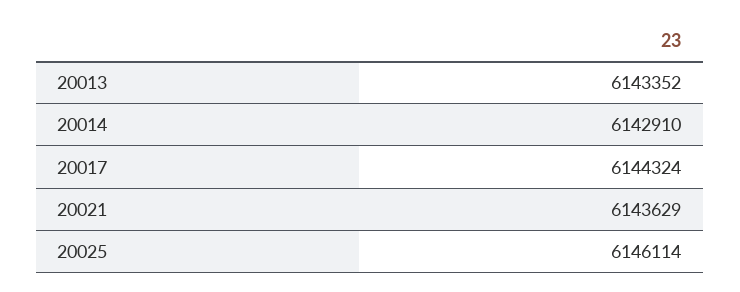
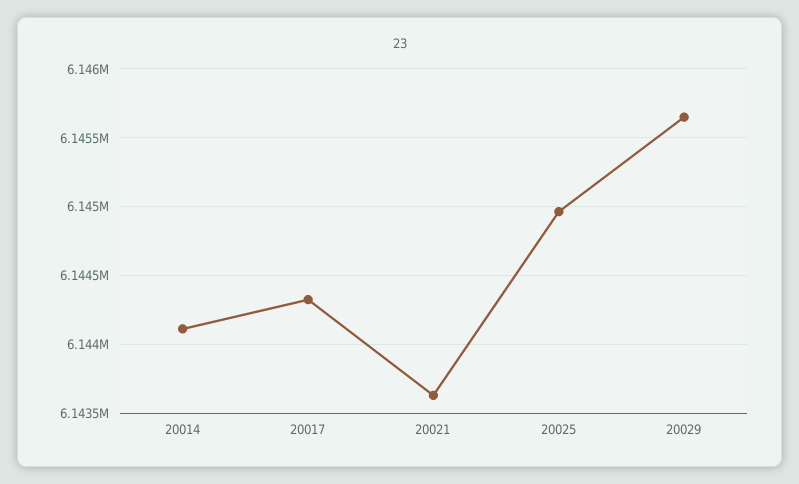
20013: 6143352 -> none
20014: 6142910 -> 6144100
20025: 6146114 -> 6144950
20029: none -> 6145650

